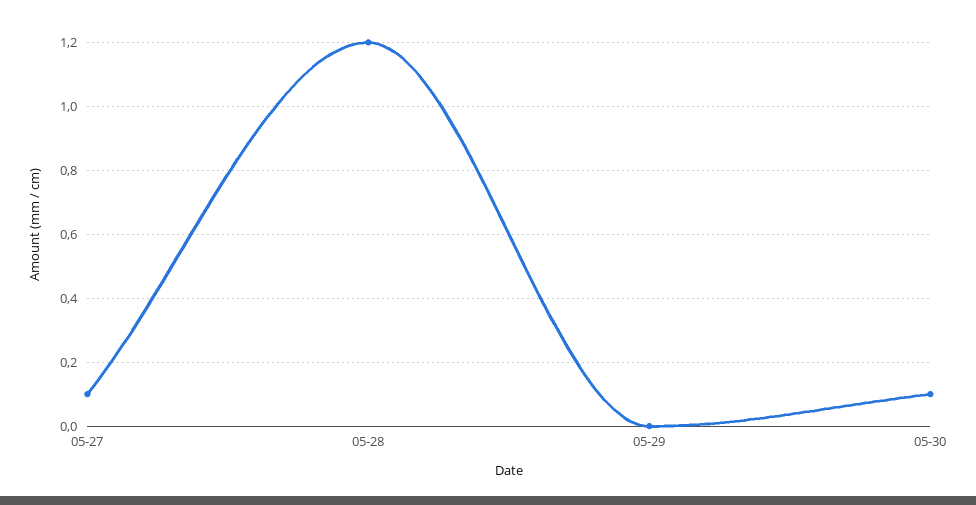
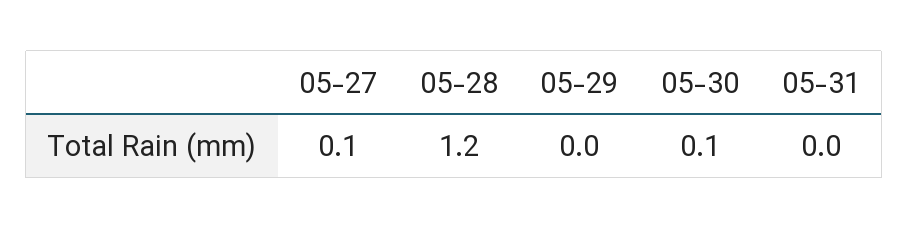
05-31: none -> 0

